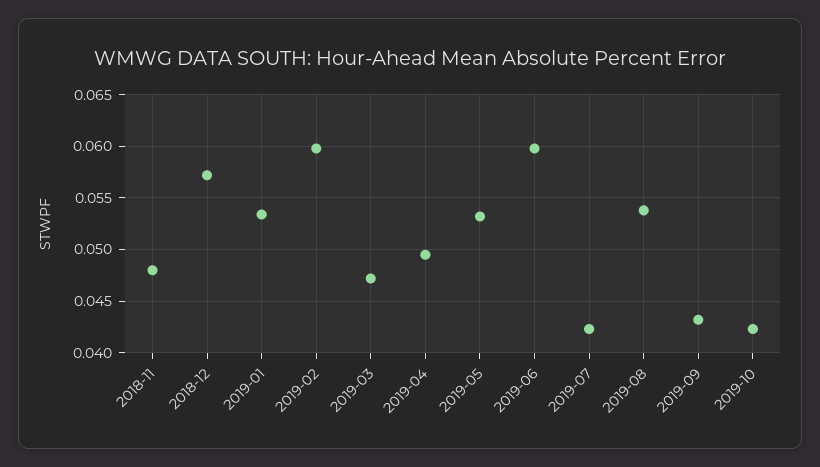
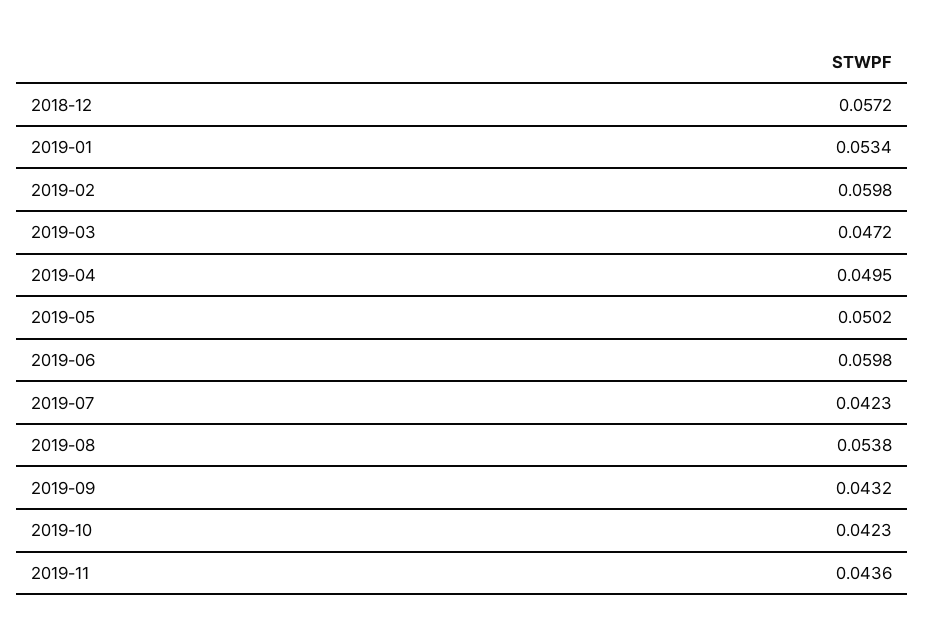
2018-11: 0.048 -> none
2019-05: 0.053 -> 0.0502
2019-11: none -> 0.0436

